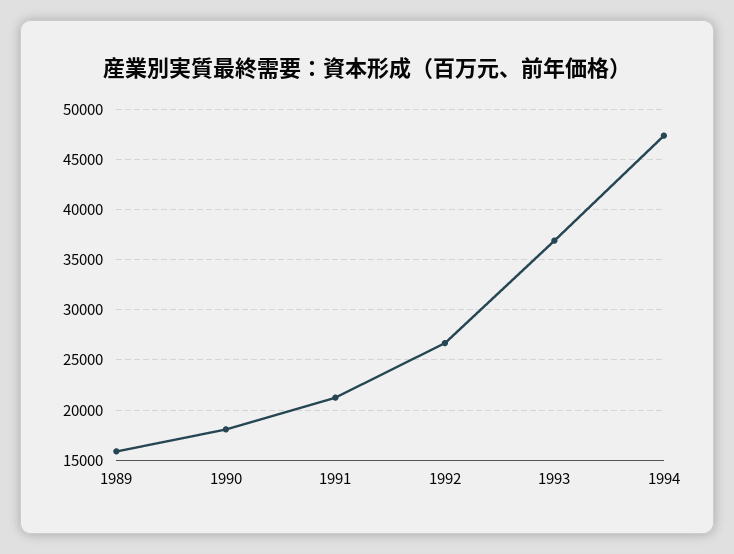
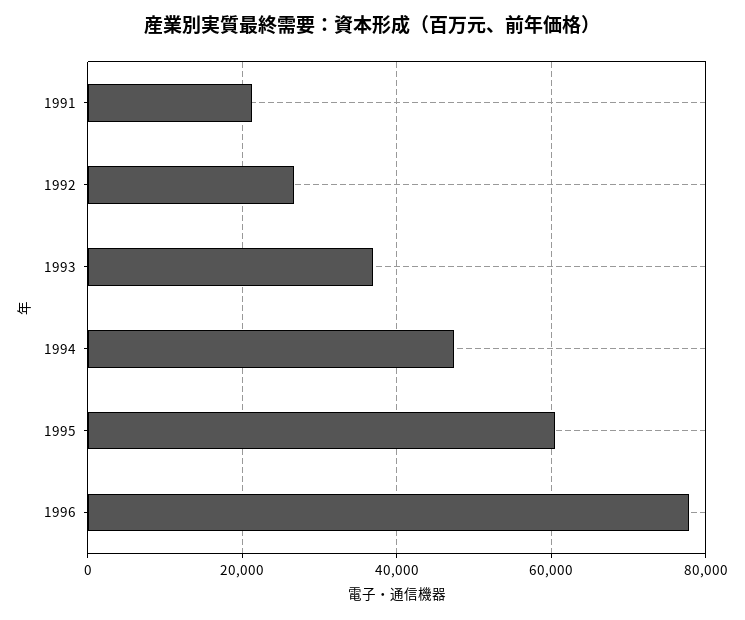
1989: 16000 -> none
1990: 18000 -> none
1995: none -> 60000
1996: none -> 78000

